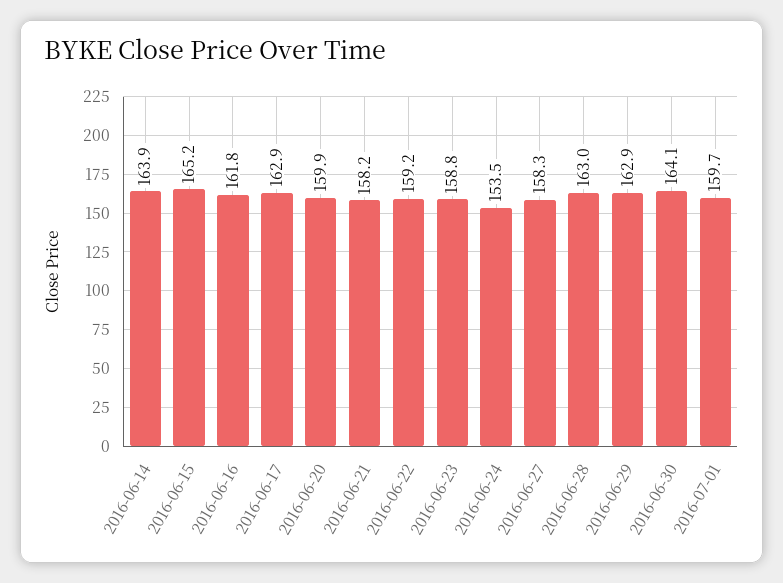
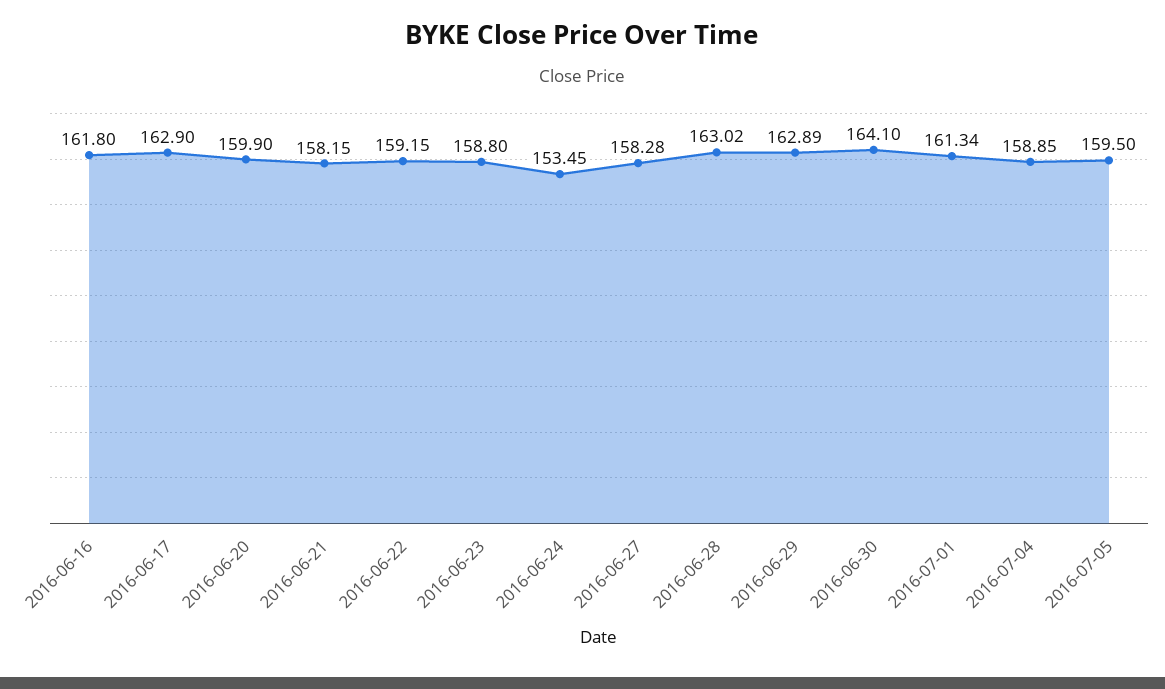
2016-06-14: 163.9 -> none
2016-06-15: 165.2 -> none
2016-07-01: 159.7 -> 161.34
2016-07-04: none -> 158.85
2016-07-05: none -> 159.5

